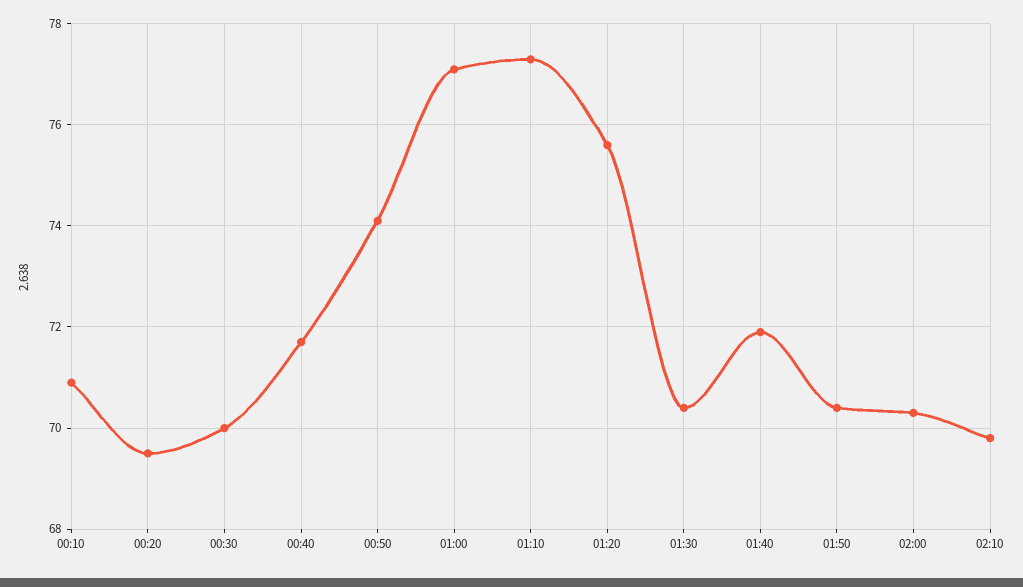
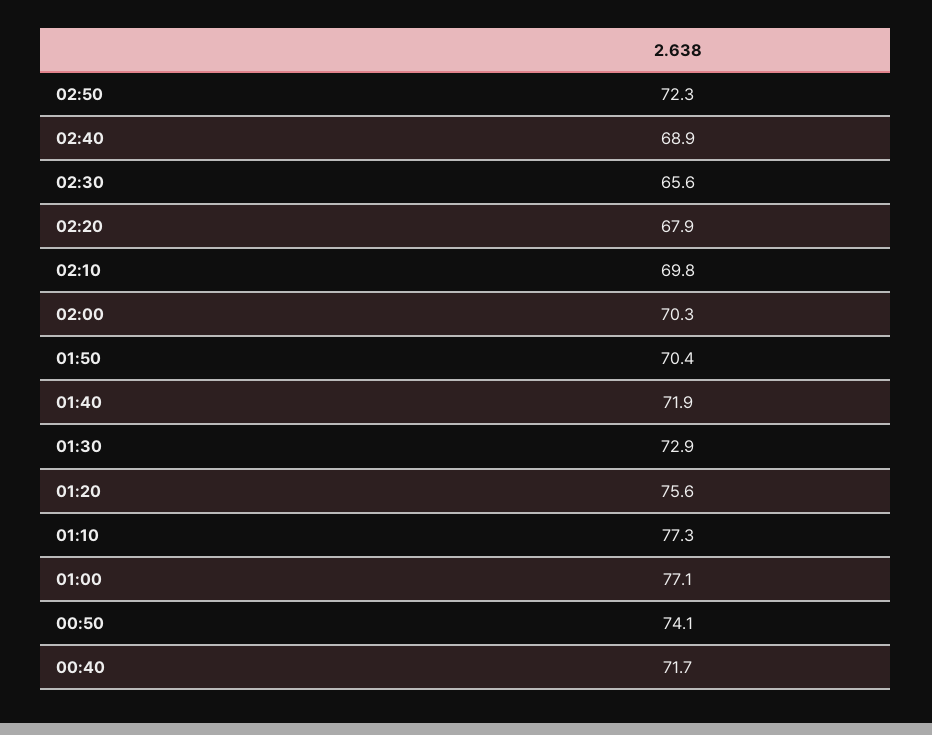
00:10: 71 -> none
00:20: 69.5 -> none
00:30: 70 -> none
01:30: 70.5 -> 72.9
02:50: none -> 72.3
02:40: none -> 68.9
02:30: none -> 65.6
02:20: none -> 67.9

